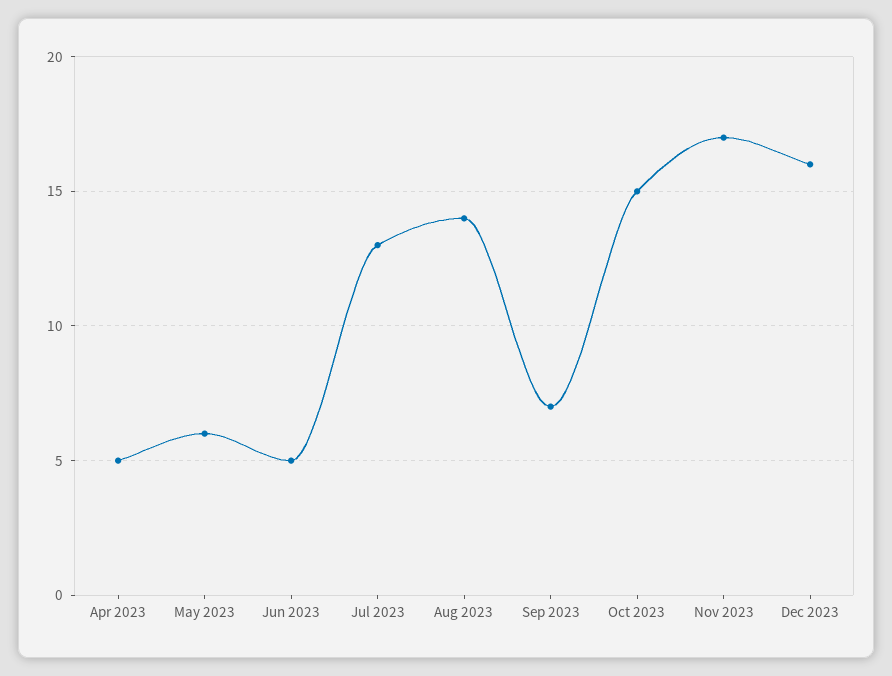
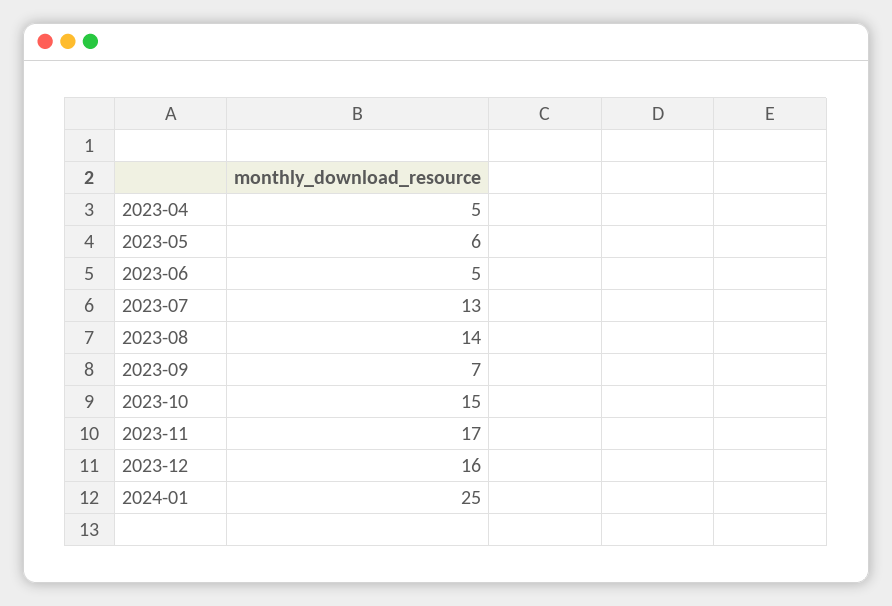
2024-01: none -> 25

